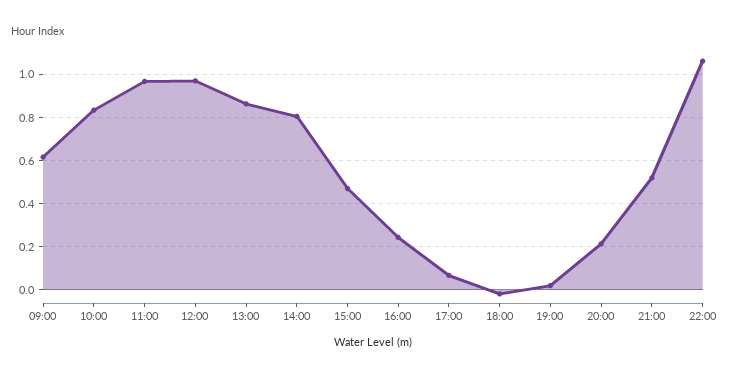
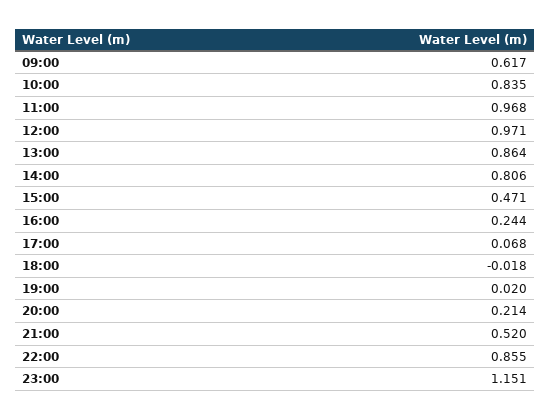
22:00: 1.05 -> 0.855
23:00: none -> 1.151

